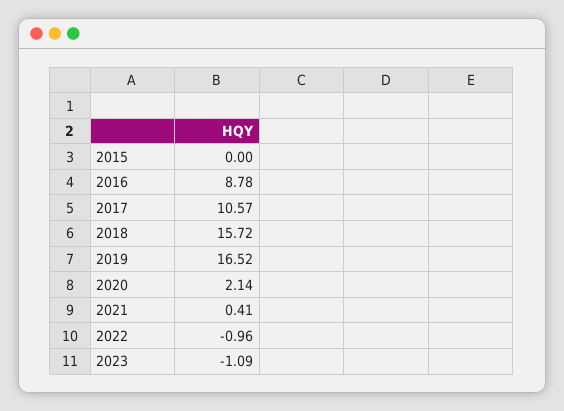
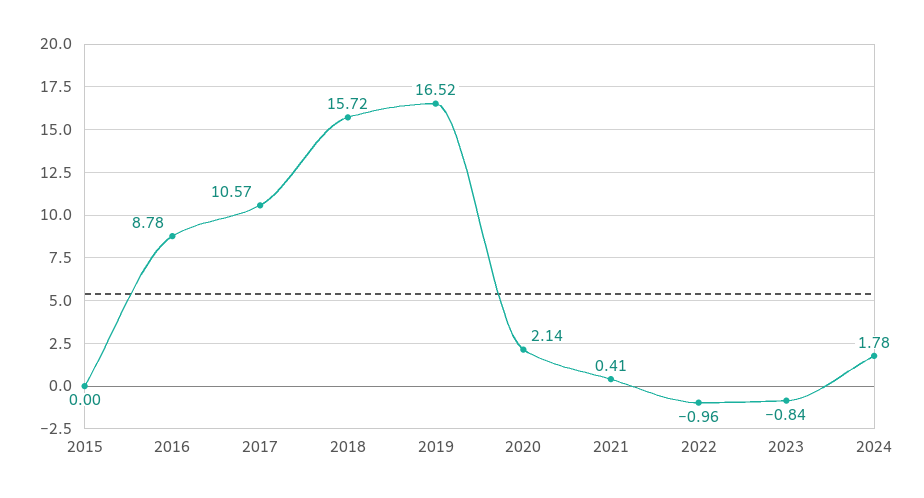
2023: -1.09 -> -0.84
2024: none -> 1.78

